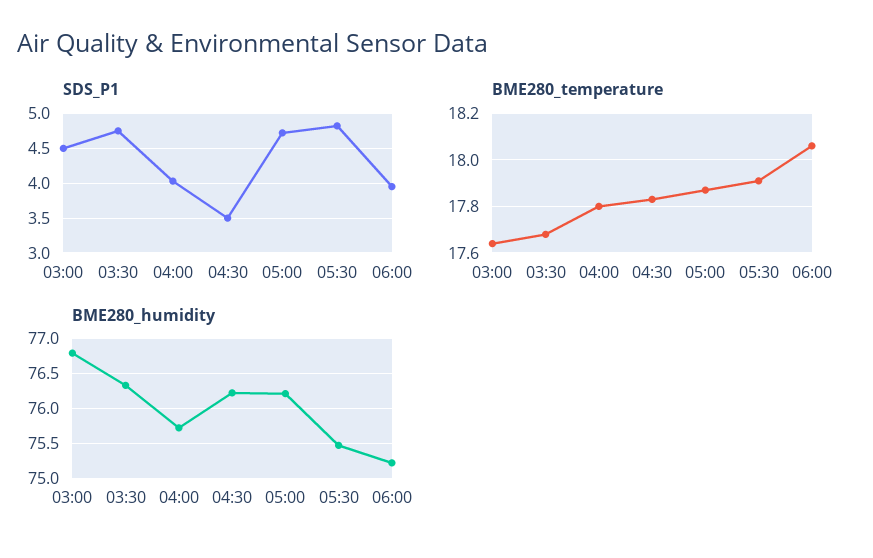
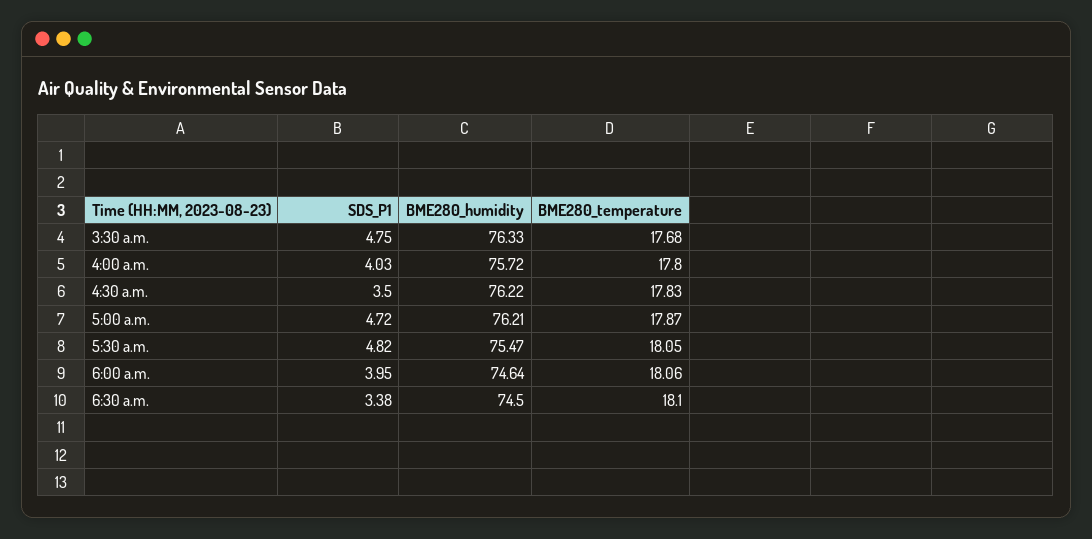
SDS_P1, 03:00: 4.5 -> none
BME280_temperature, 03:00: 17.65 -> none
BME280_temperature, 05:30: 17.9 -> 18.05
BME280_humidity, 03:00: 76.8 -> none
BME280_humidity, 06:00: 75.2 -> 74.64
SDS_P1, 6:30 a.m.: none -> 3.38
BME280_humidity, 6:30 a.m.: none -> 74.5
BME280_temperature, 6:30 a.m.: none -> 18.1

